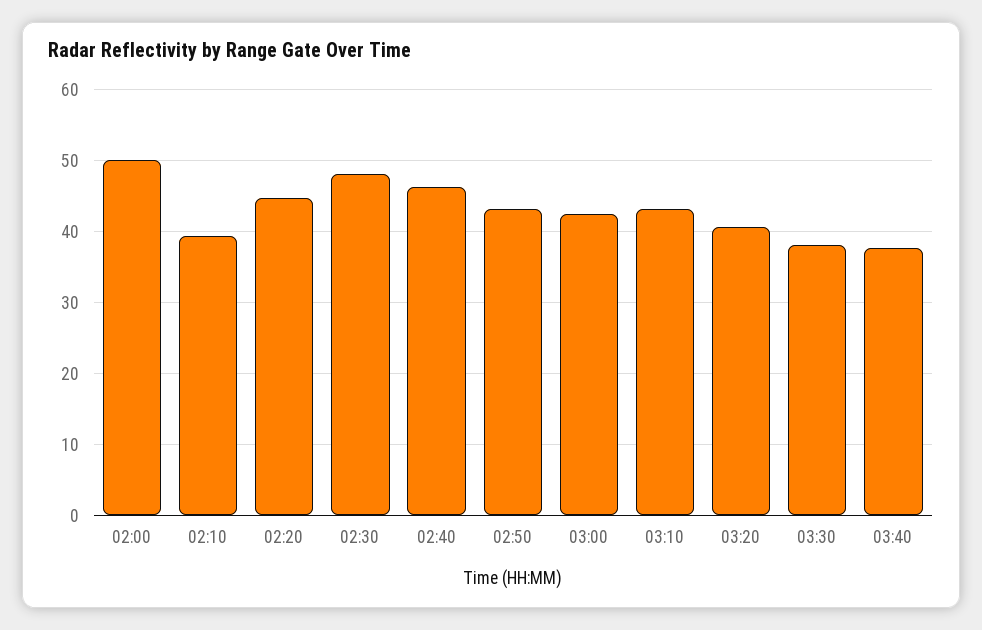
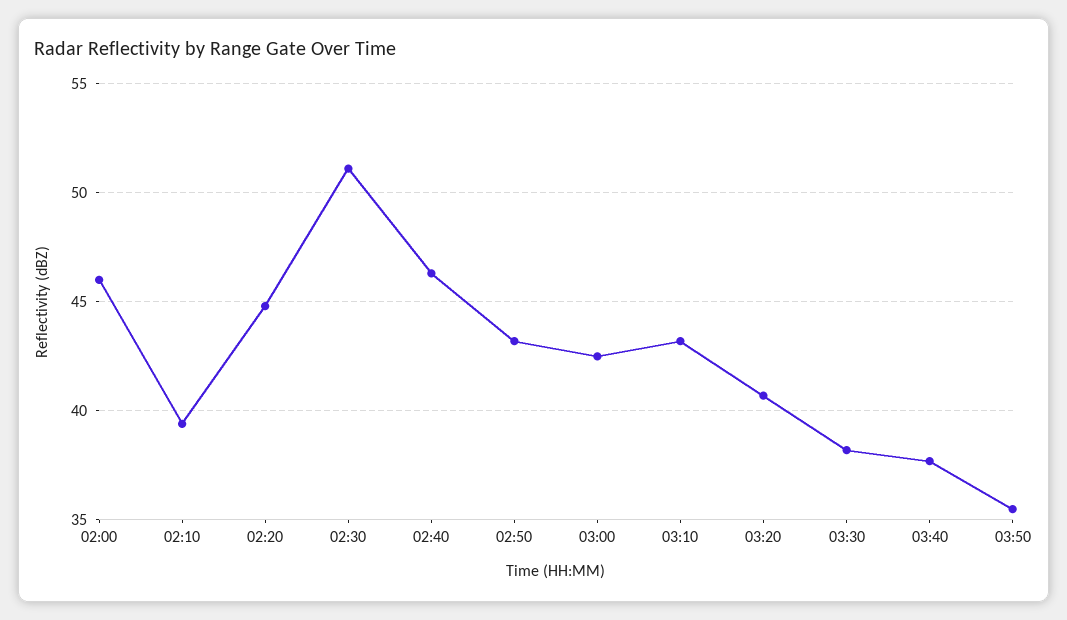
02:00: 50 -> 46
02:30: 48 -> 51
03:50: none -> 35.5

